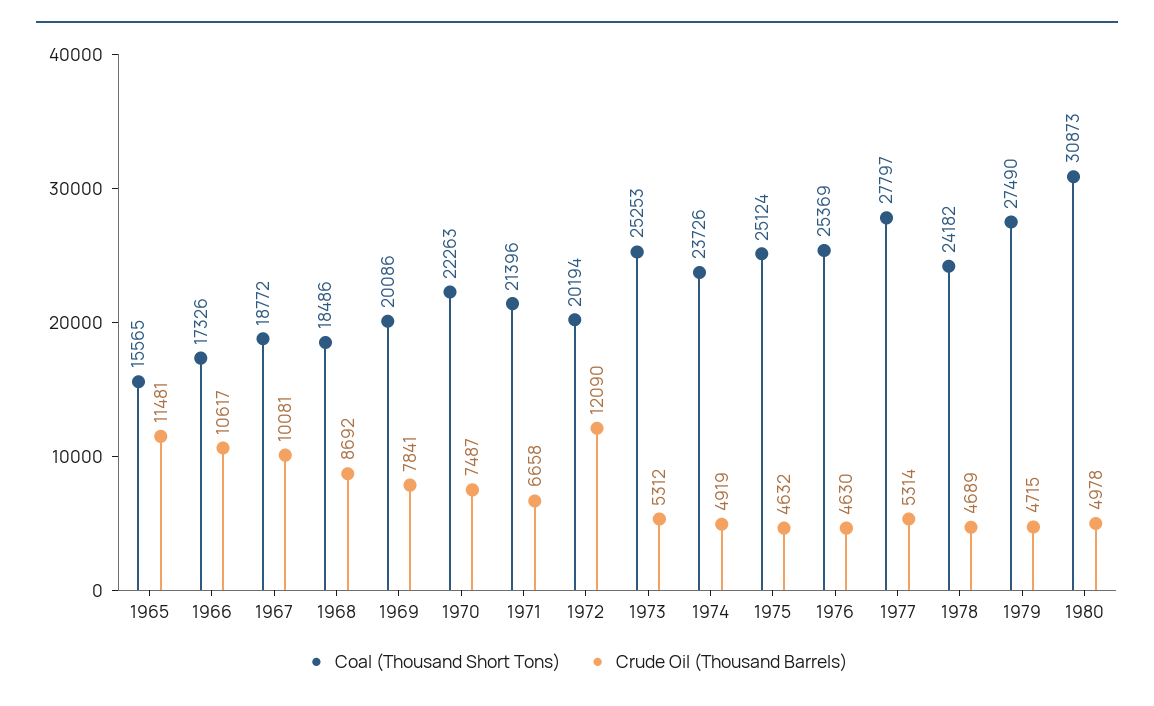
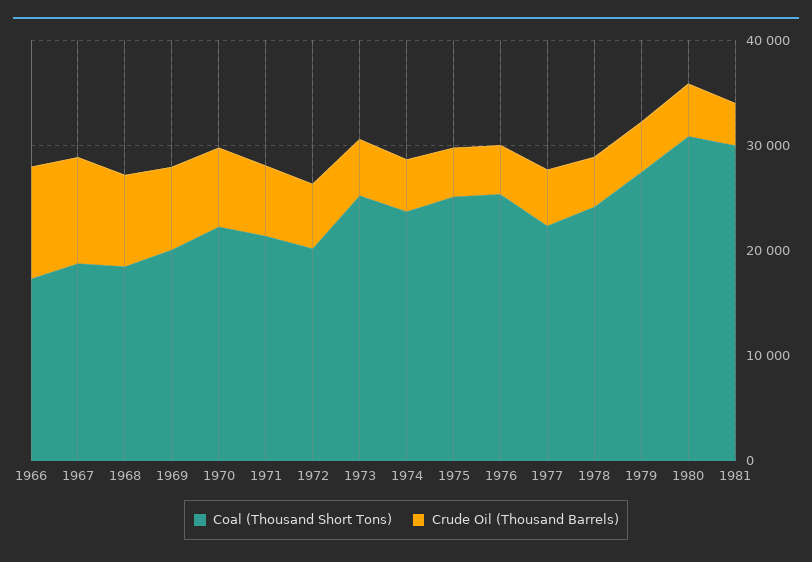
Coal (Thousand Short Tons), 1965: 15565 -> none
Crude Oil (Thousand Barrels), 1965: 11481 -> none
Crude Oil (Thousand Barrels), 1972: 12090 -> 6000
Coal (Thousand Short Tons), 1977: 27797 -> 22000
Coal (Thousand Short Tons), 1981: none -> 30000
Crude Oil (Thousand Barrels), 1981: none -> 4000

